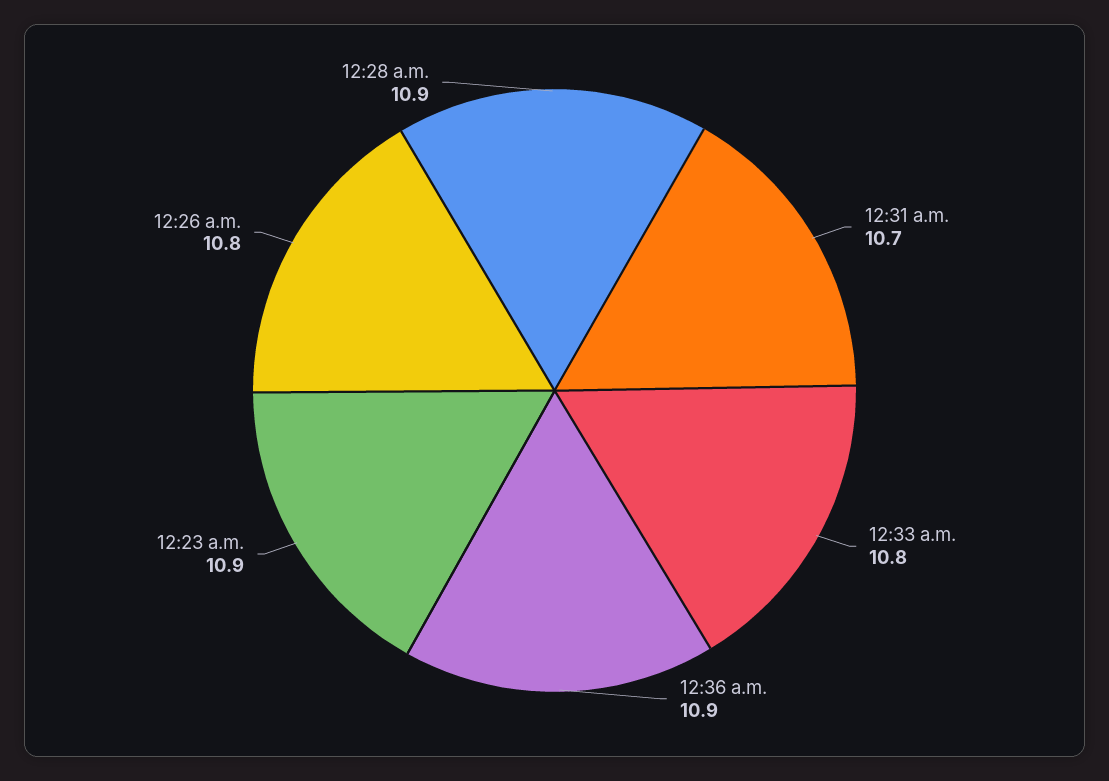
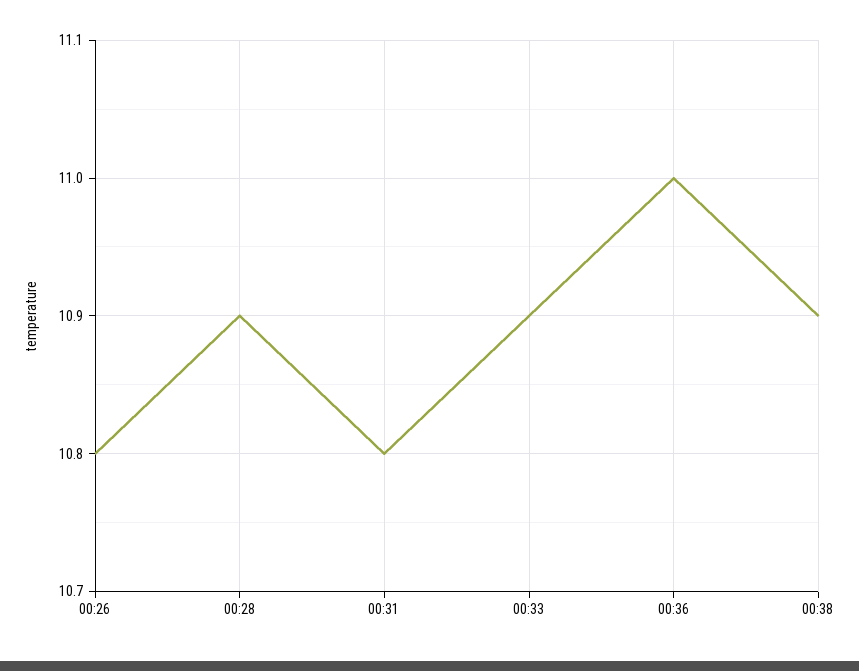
12:31 a.m.: 10.7 -> 10.8
12:33 a.m.: 10.8 -> 10.9
12:36 a.m.: 10.9 -> 11
12:23 a.m.: 10.9 -> none
00:38: none -> 10.9

